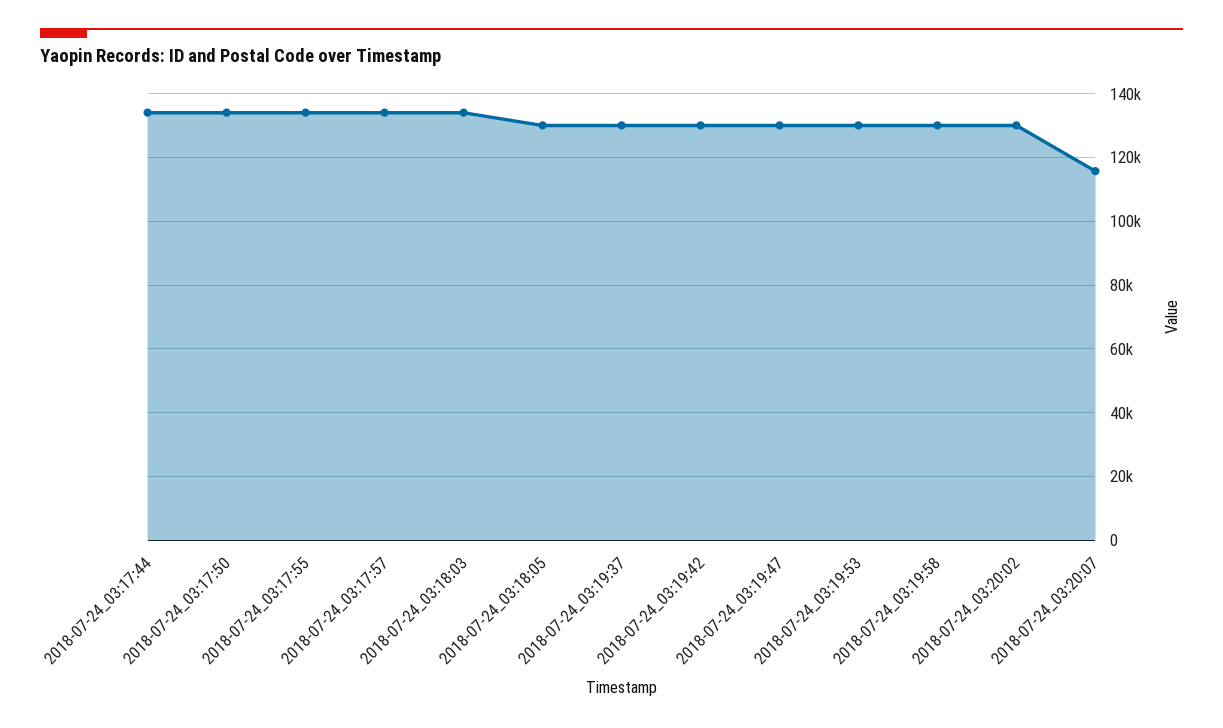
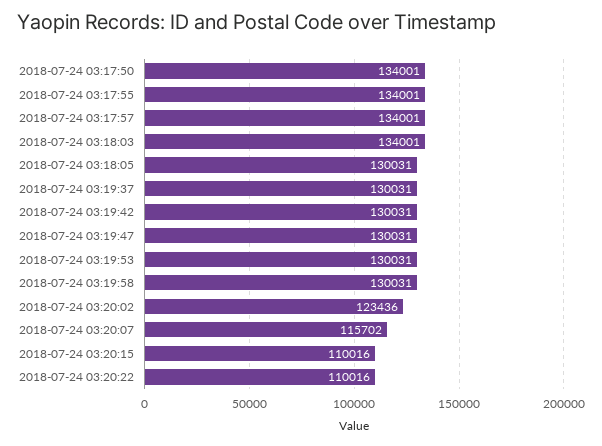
2018-07-24_03:17:44: 134000 -> none
2018-07-24_03:20:02: 130000 -> 123436
2018-07-24 03:20:15: none -> 110016
2018-07-24 03:20:22: none -> 110016

